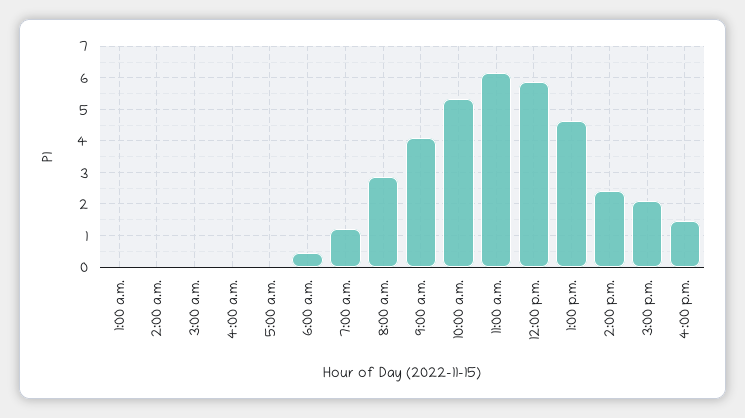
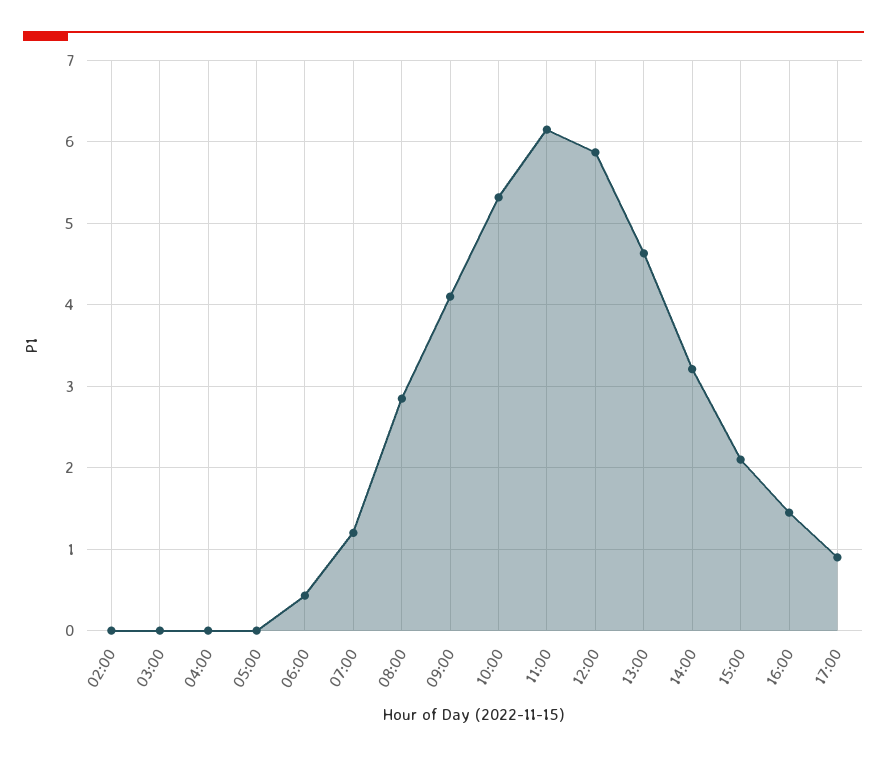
1:00 a.m.: 0 -> none
2:00 p.m.: 2.4 -> 3.2
17:00: none -> 0.9

